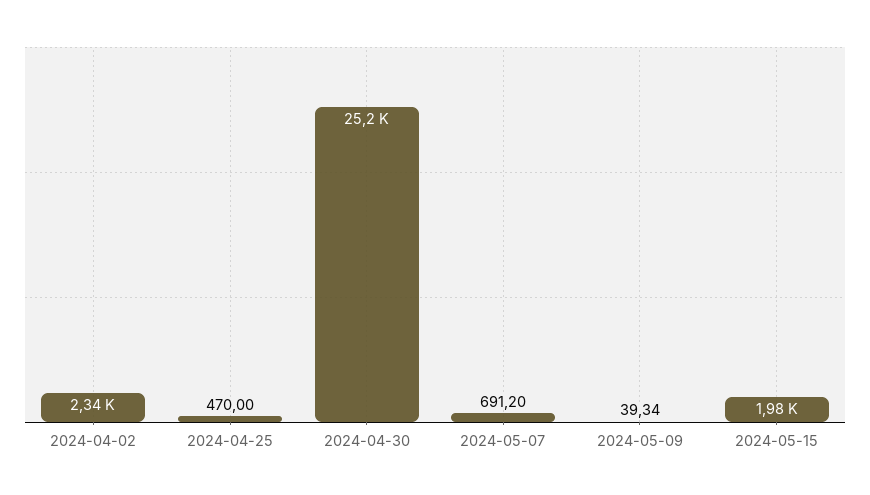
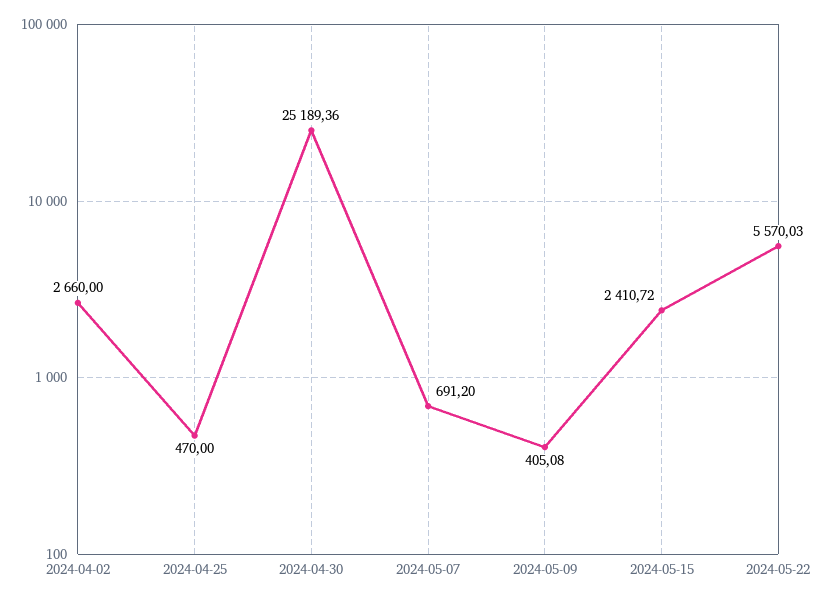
2024-04-02: 2340 -> 2660
2024-05-09: 39.34 -> 405.08
2024-05-15: 1980 -> 2410.72
2024-05-22: none -> 5570.03

